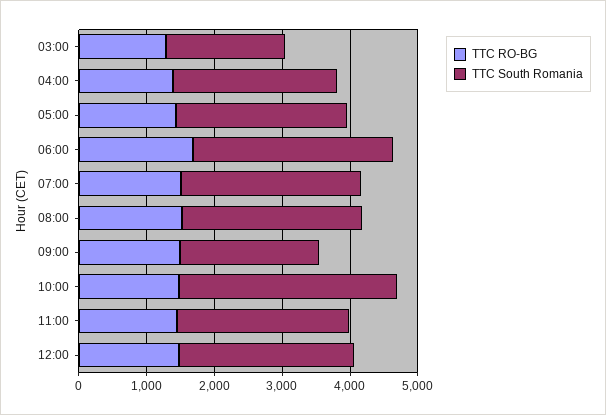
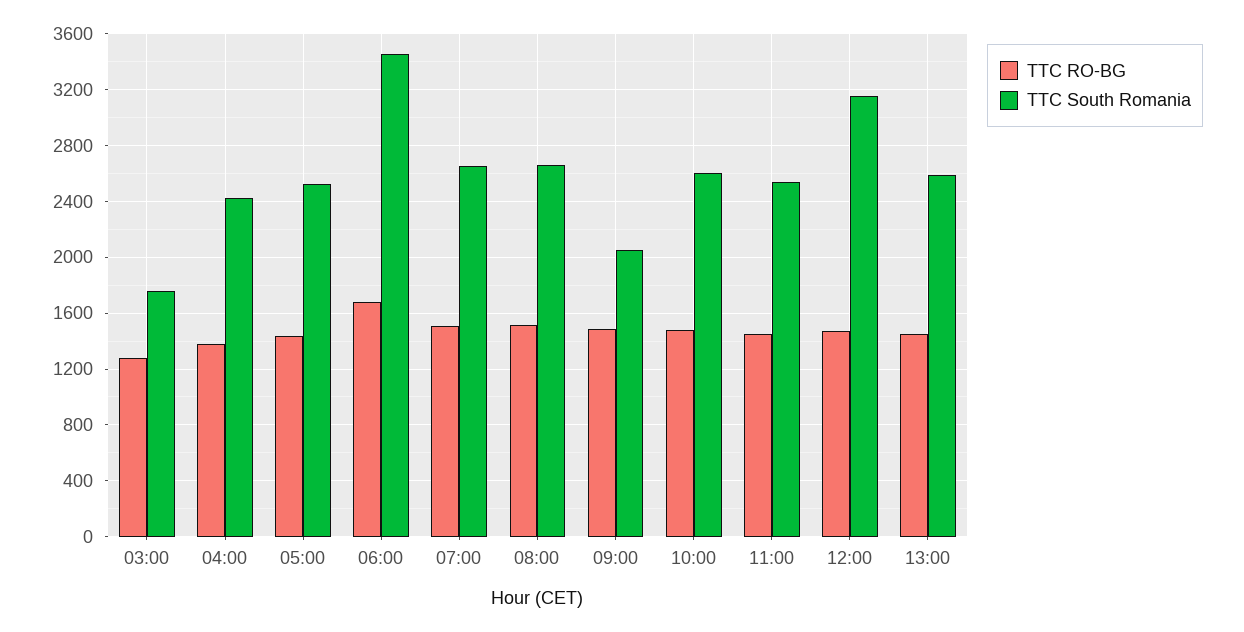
TTC South Romania, 06:00: 3000 -> 3450
TTC South Romania, 10:00: 3200 -> 2600
TTC South Romania, 12:00: 2600 -> 3150
TTC RO-BG, 13:00: none -> 1450
TTC South Romania, 13:00: none -> 2600

